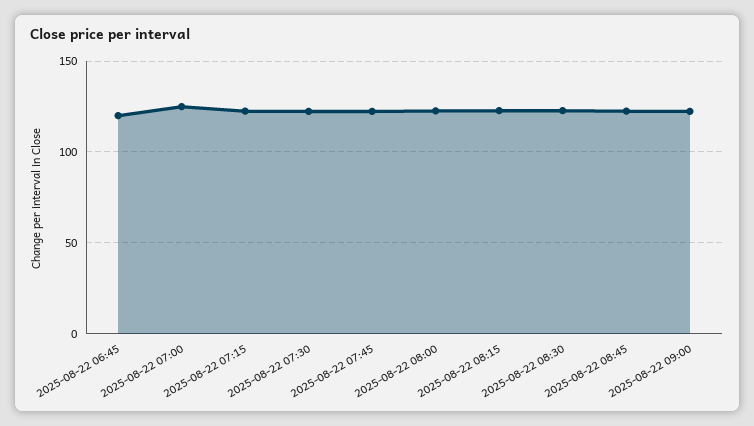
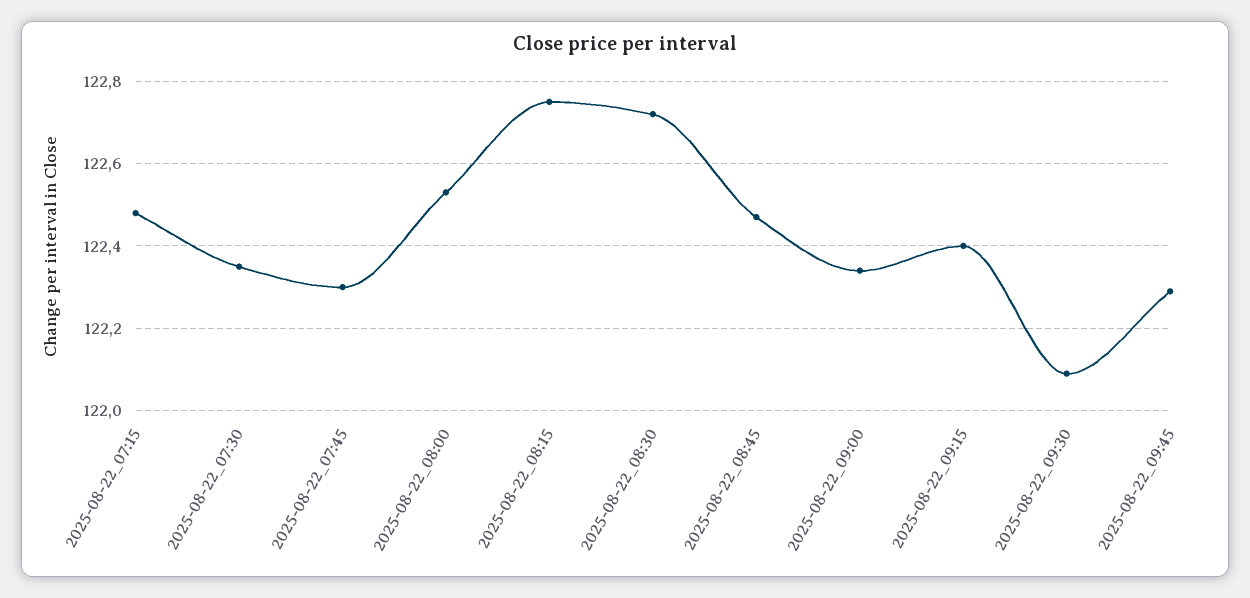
2025-08-22 06:45: 120 -> none
2025-08-22 07:00: 125 -> none
2025-08-22_09:15: none -> 122.4
2025-08-22_09:30: none -> 122.1
2025-08-22_09:45: none -> 122.3

